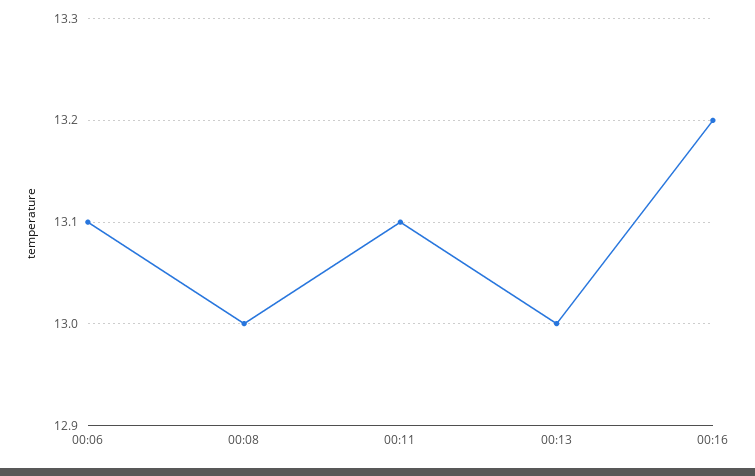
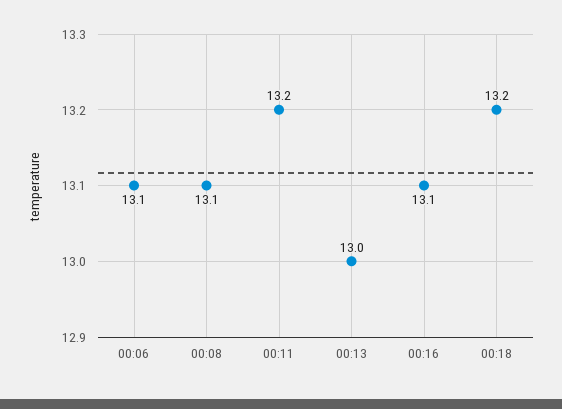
00:08: 13 -> 13.1
00:11: 13.1 -> 13.2
00:16: 13.2 -> 13.1
00:18: none -> 13.2

